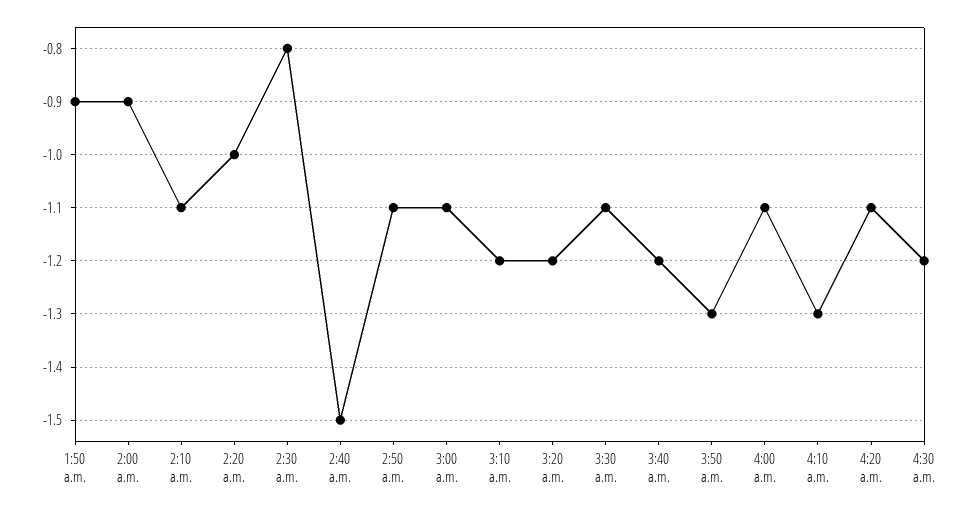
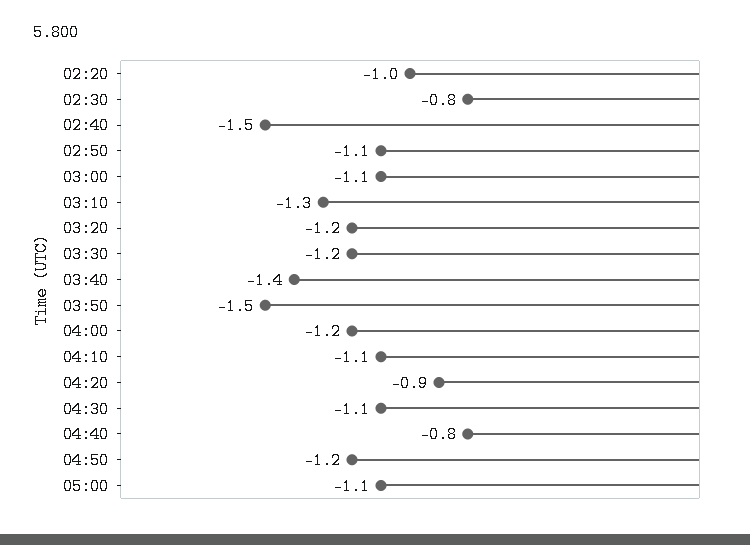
1:50 a.m.: -0.9 -> none
2:00 a.m.: -0.9 -> none
2:10 a.m.: -1.1 -> none
3:10 a.m.: -1.2 -> -1.3
3:30 a.m.: -1.1 -> -1.2
3:40 a.m.: -1.2 -> -1.4
3:50 a.m.: -1.3 -> -1.5
4:00 a.m.: -1.1 -> -1.2
4:10 a.m.: -1.3 -> -1.1
4:20 a.m.: -1.1 -> -0.9
4:30 a.m.: -1.2 -> -1.1
04:40: none -> -0.8
04:50: none -> -1.2
05:00: none -> -1.1

